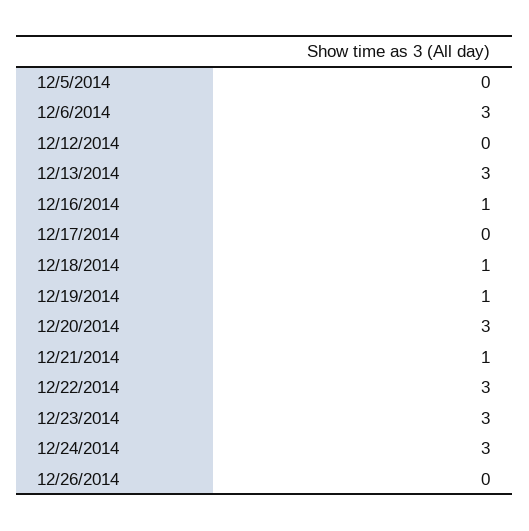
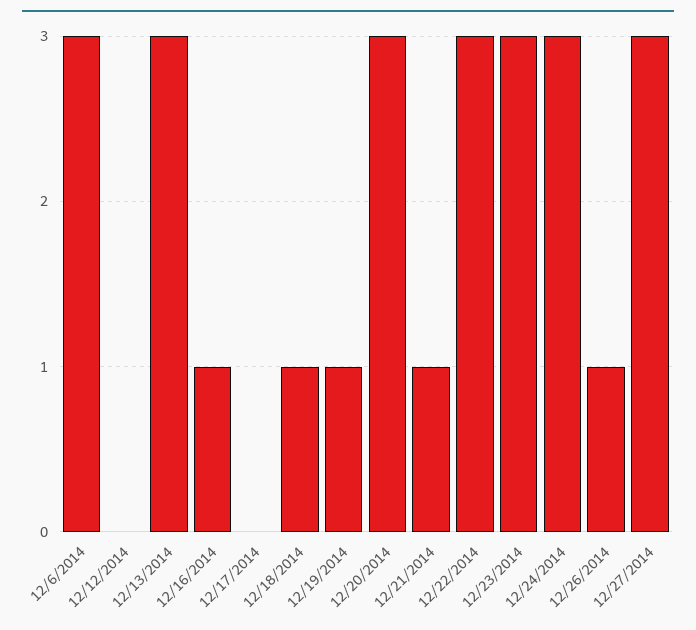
12/5/2014: 0 -> none
12/26/2014: 0 -> 1
12/27/2014: none -> 3

